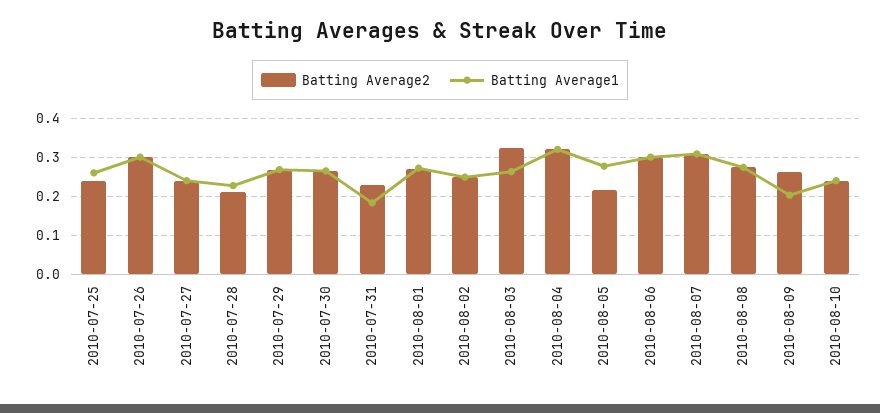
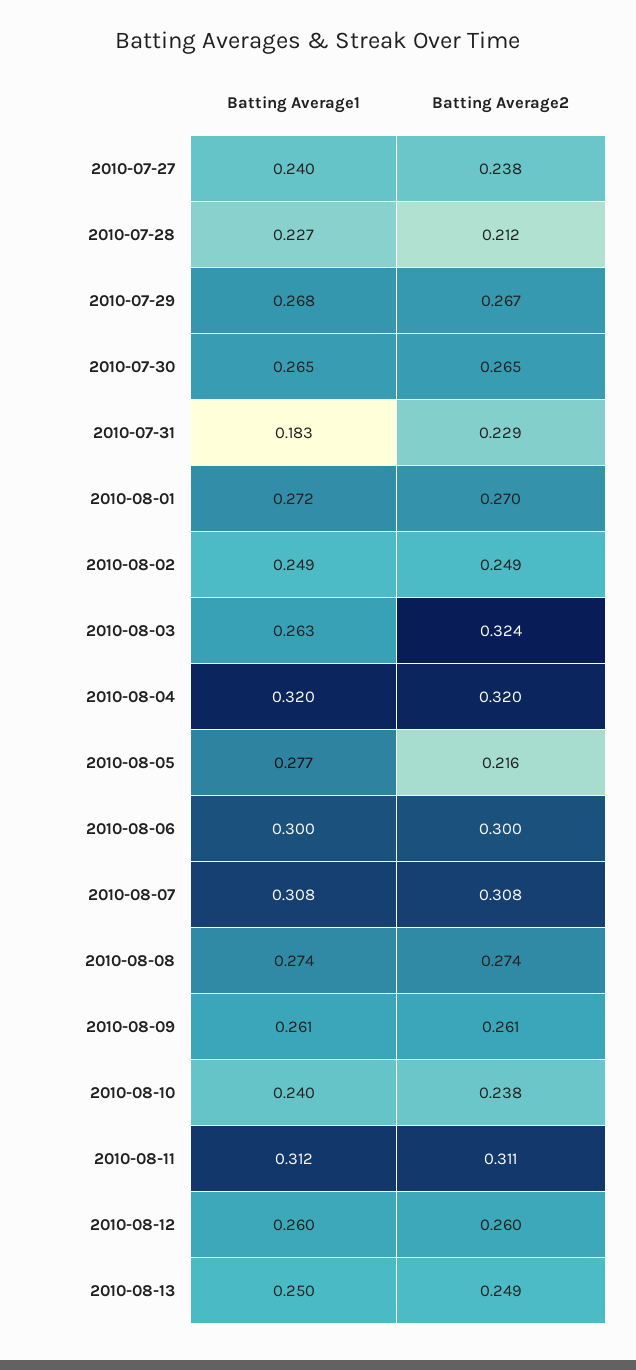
Batting Average2, 2010-07-25: 0.24 -> none
Batting Average1, 2010-07-25: 0.26 -> none
Batting Average2, 2010-07-26: 0.3 -> none
Batting Average1, 2010-07-26: 0.3 -> none
Batting Average1, 2010-08-09: 0.2 -> 0.261
Batting Average1, 2010-08-11: none -> 0.312
Batting Average2, 2010-08-11: none -> 0.311
Batting Average1, 2010-08-12: none -> 0.26
Batting Average2, 2010-08-12: none -> 0.26
Batting Average1, 2010-08-13: none -> 0.25
Batting Average2, 2010-08-13: none -> 0.249

